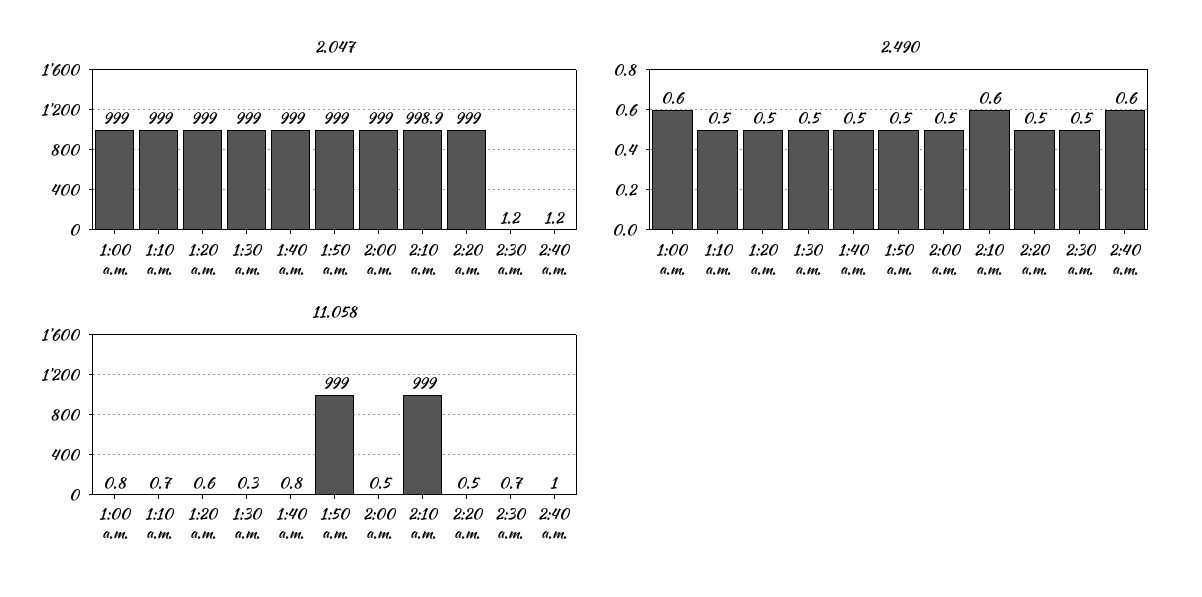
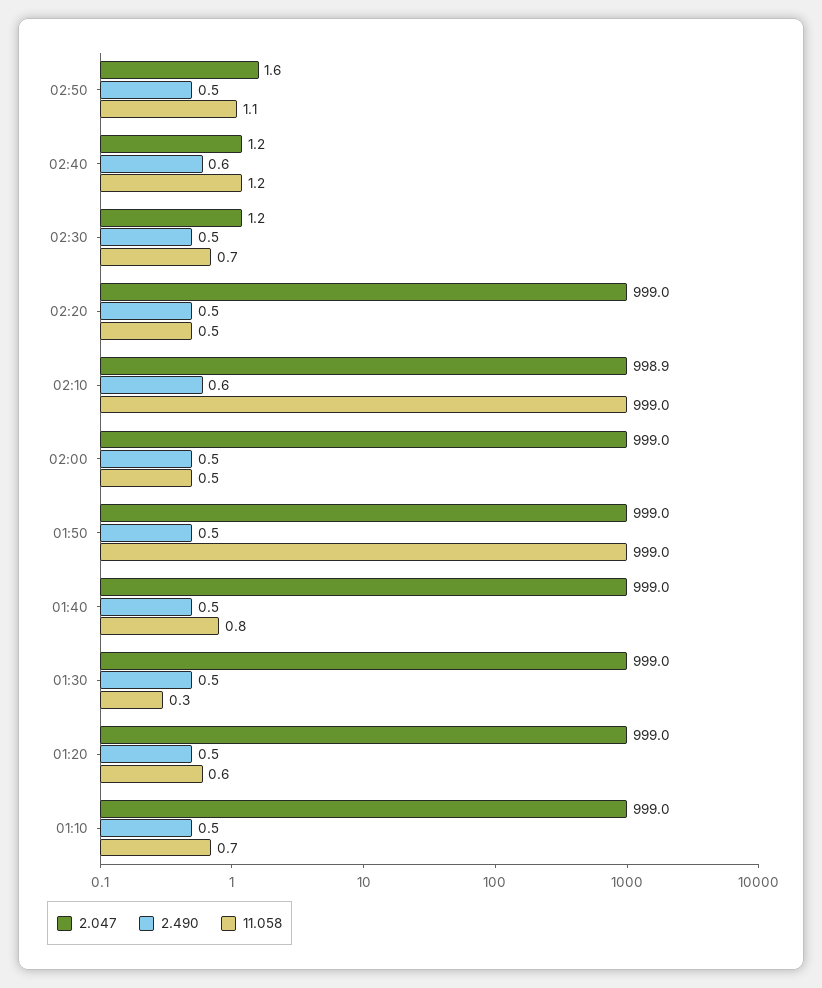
2.047, 1:00 a.m.: 999 -> none
2.490, 1:00 a.m.: 0.6 -> none
11.058, 1:00 a.m.: 0.8 -> none
11.058, 2:40 a.m.: 1 -> 1.2
2.047, 02:50: none -> 1.6
2.490, 02:50: none -> 0.5
11.058, 02:50: none -> 1.1

